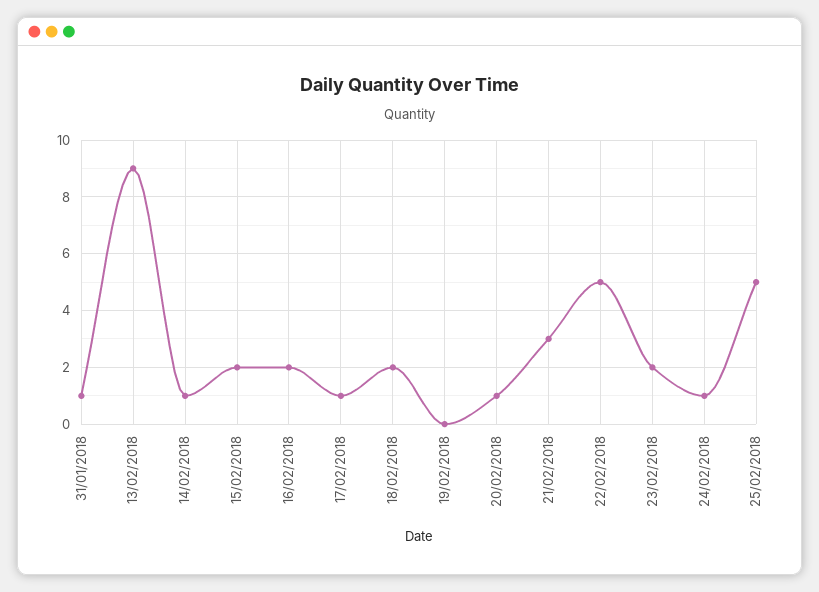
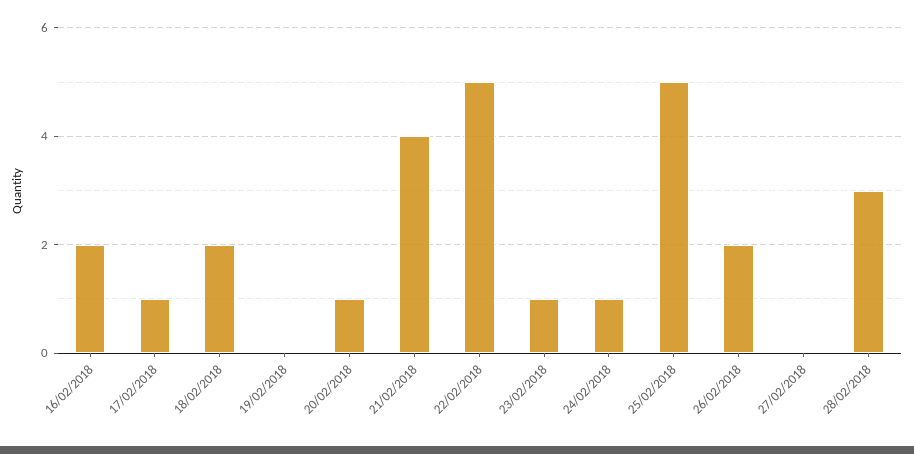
31/01/2018: 1 -> none
13/02/2018: 9 -> none
14/02/2018: 1 -> none
15/02/2018: 2 -> none
21/02/2018: 3 -> 4
23/02/2018: 2 -> 1
26/02/2018: none -> 2
27/02/2018: none -> 0
28/02/2018: none -> 3

